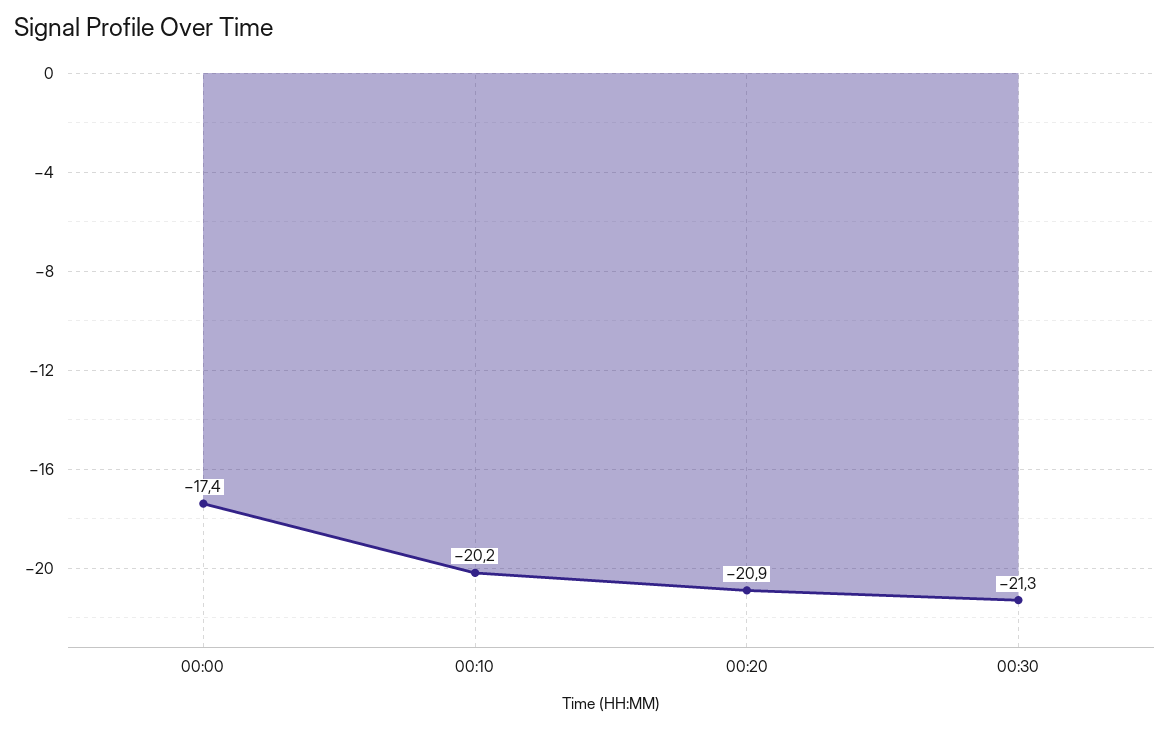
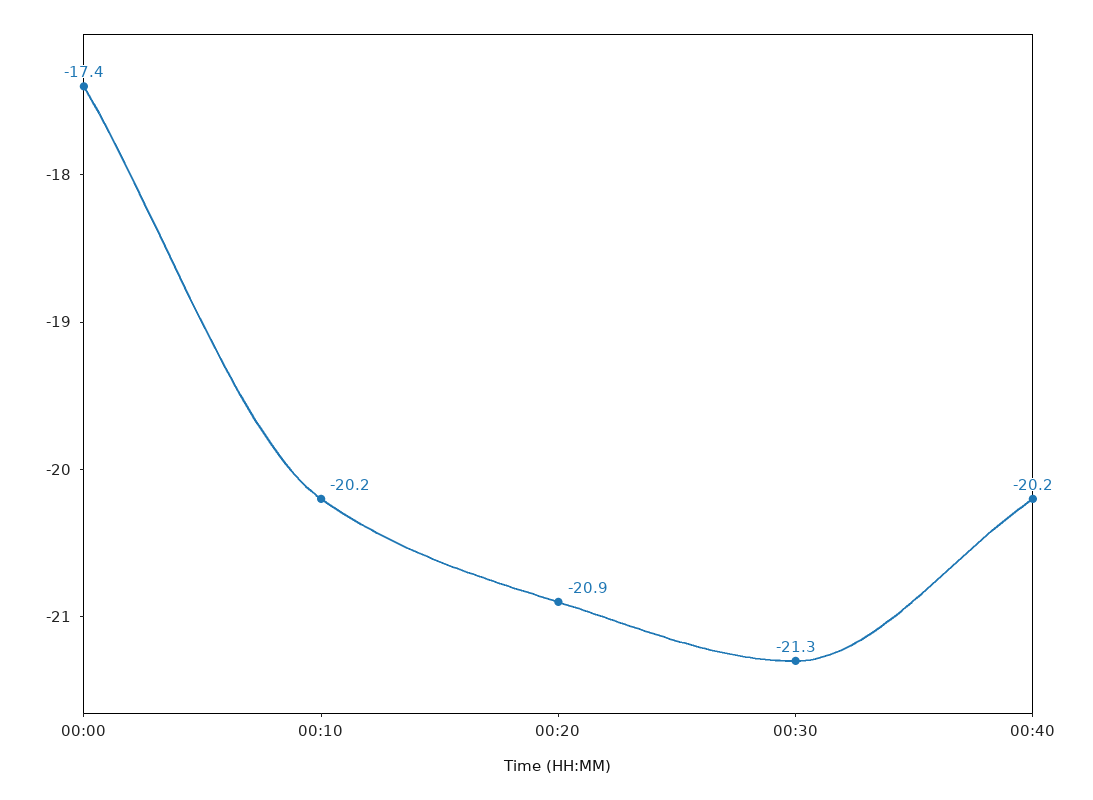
00:40: none -> -20.2

